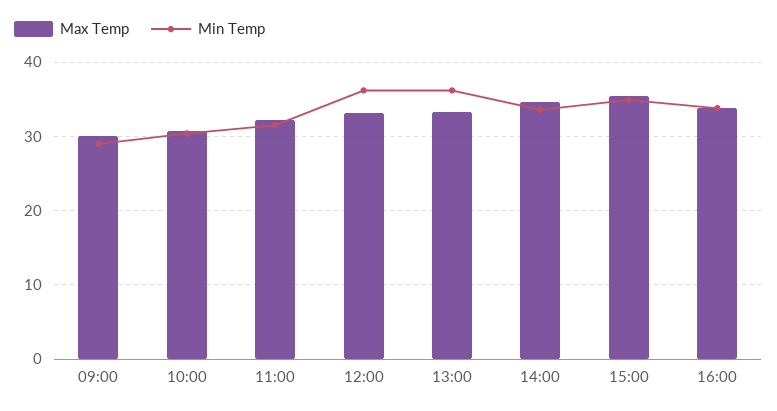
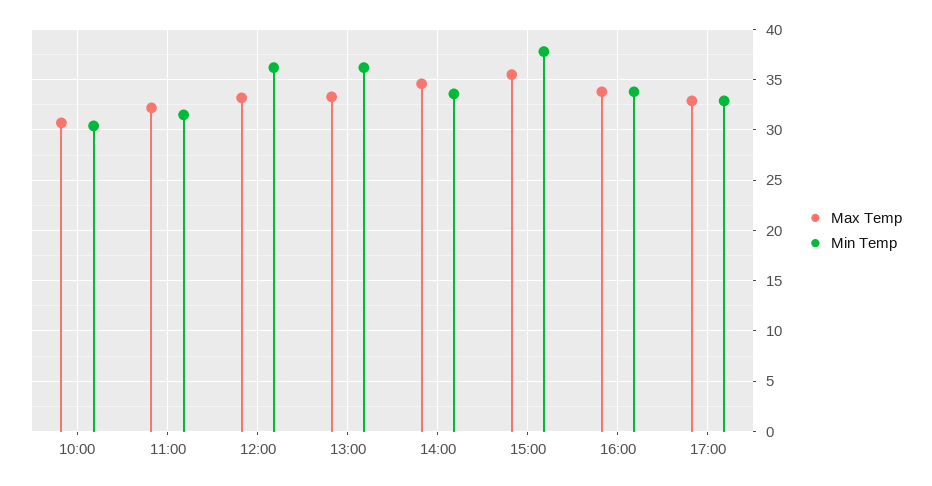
Max Temp, 09:00: 30 -> none
Min Temp, 09:00: 29 -> none
Min Temp, 15:00: 35 -> 38
Max Temp, 17:00: none -> 33
Min Temp, 17:00: none -> 33

